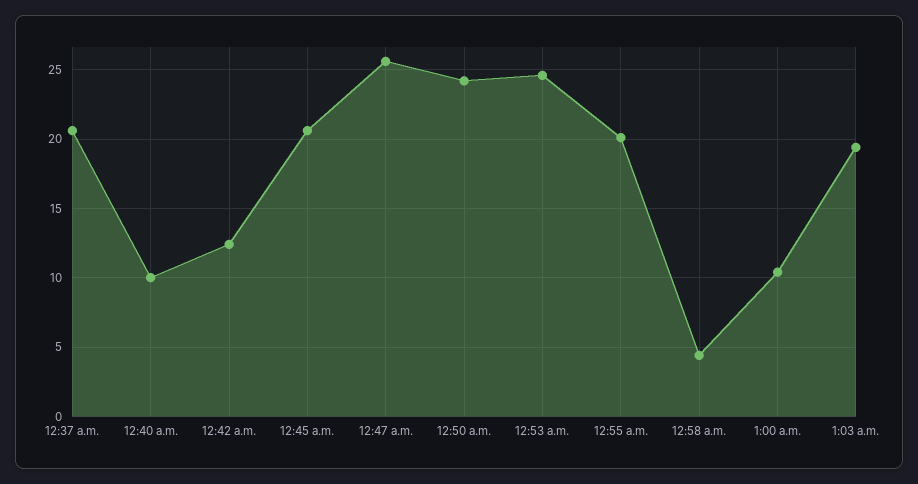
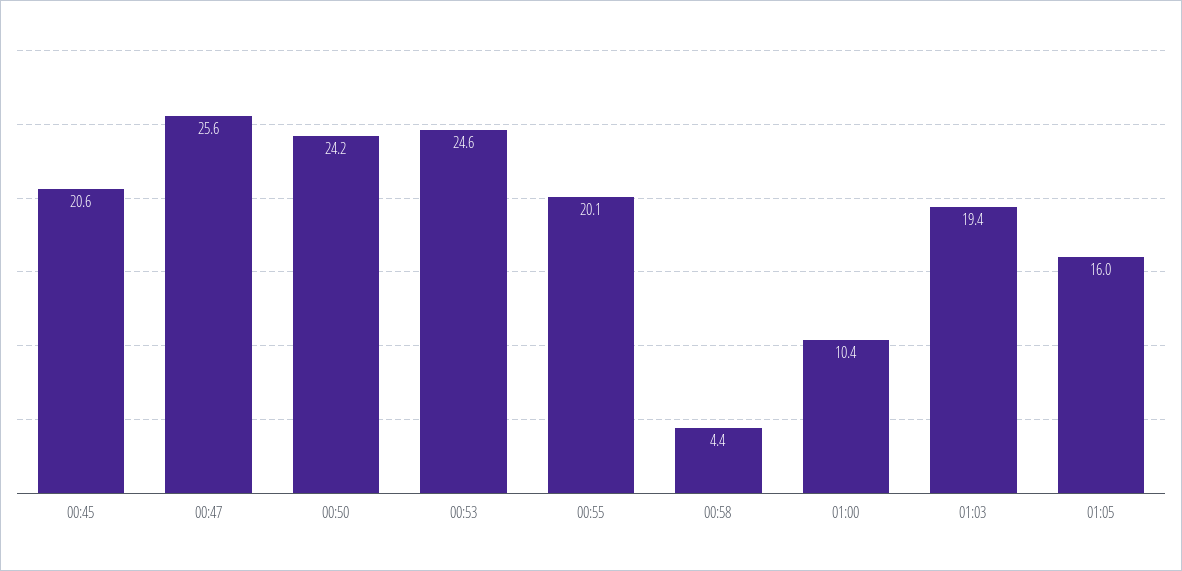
12:37 a.m.: 20.5 -> none
12:40 a.m.: 10 -> none
12:42 a.m.: 12.5 -> none
01:05: none -> 16

